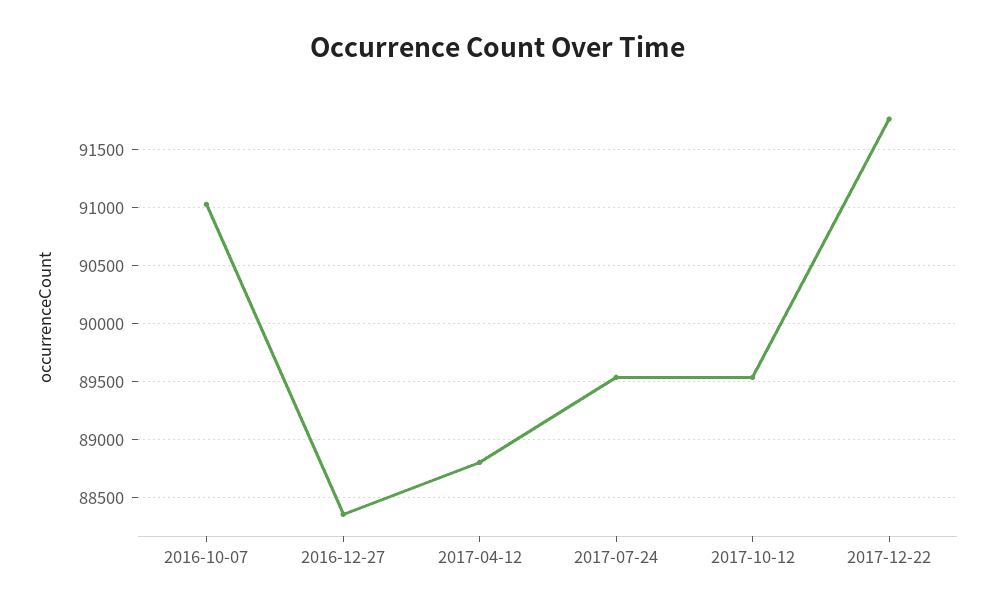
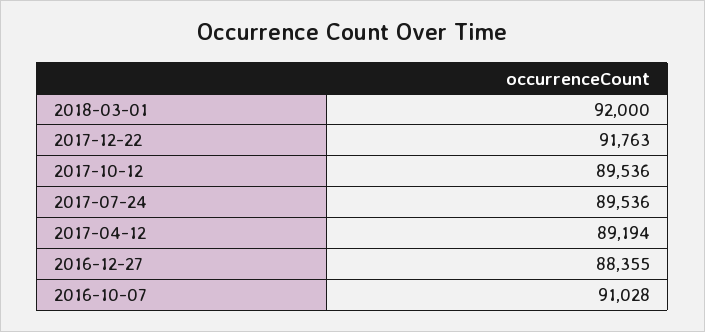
2017-04-12: 88800 -> 89194
2018-03-01: none -> 92000

